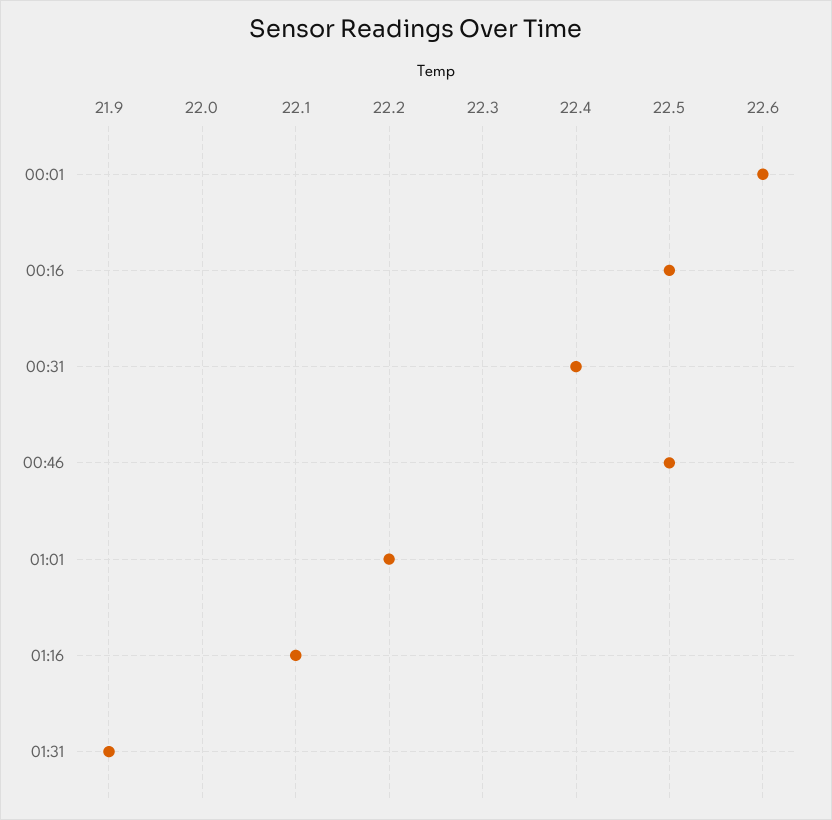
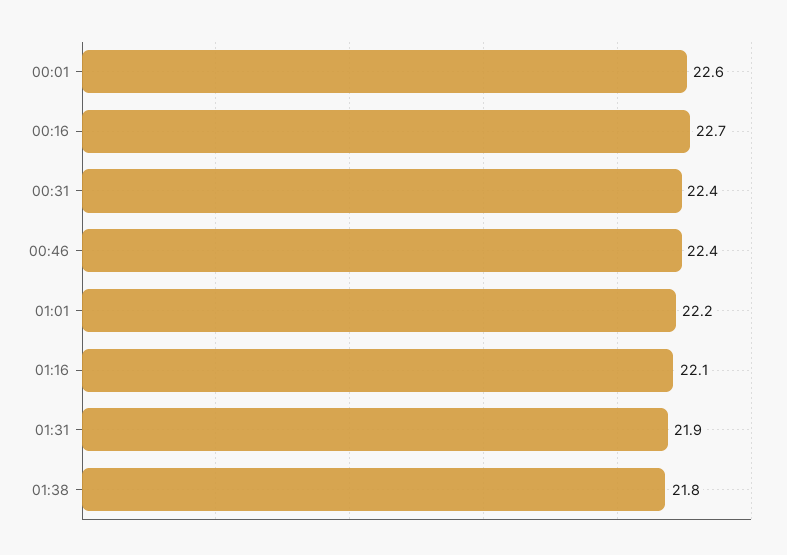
00:16: 22.5 -> 22.7
00:46: 22.5 -> 22.4
01:38: none -> 21.8

